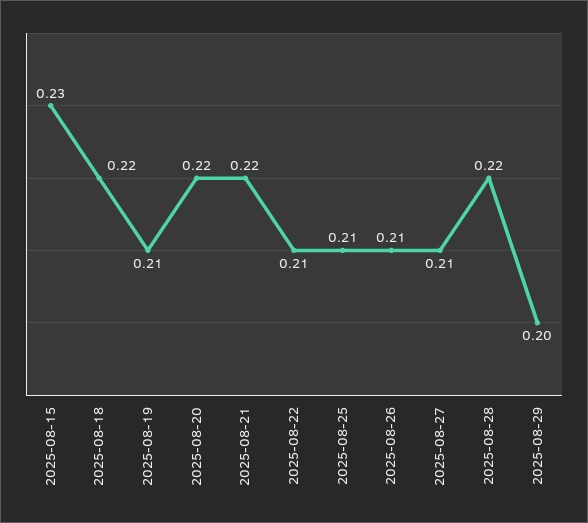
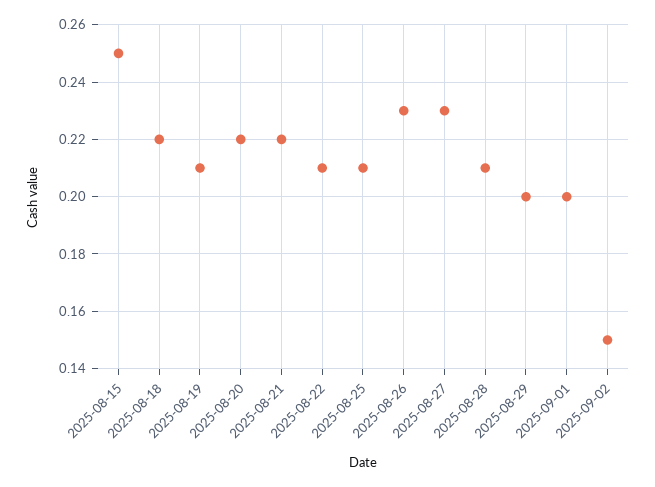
2025-08-15: 0.23 -> 0.25
2025-08-26: 0.21 -> 0.23
2025-08-27: 0.21 -> 0.23
2025-08-28: 0.22 -> 0.21
2025-09-01: none -> 0.2
2025-09-02: none -> 0.15

